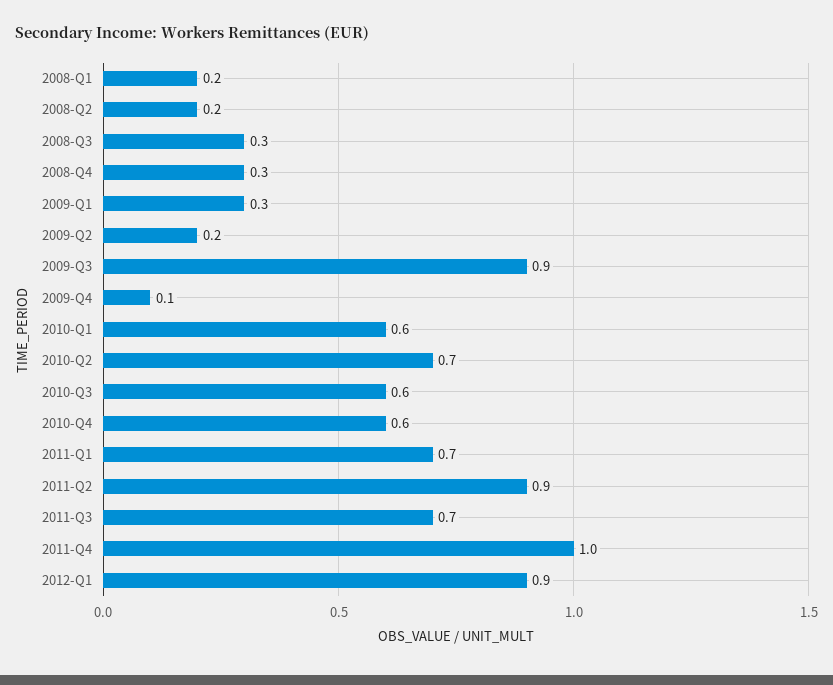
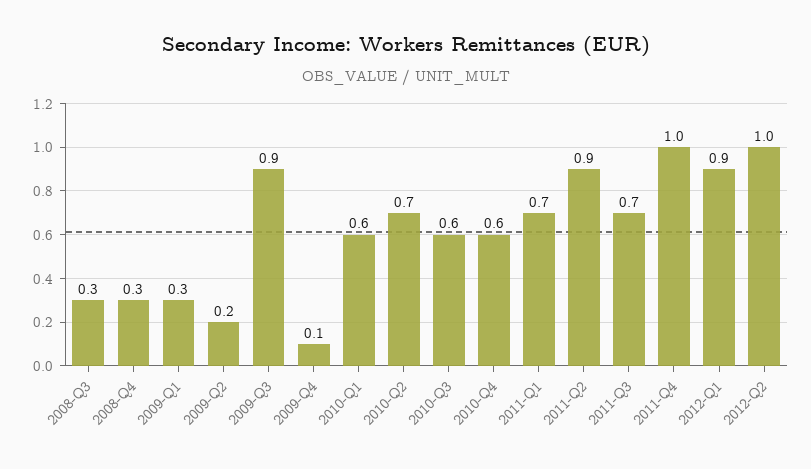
2008-Q1: 0.2 -> none
2008-Q2: 0.2 -> none
2012-Q2: none -> 1

